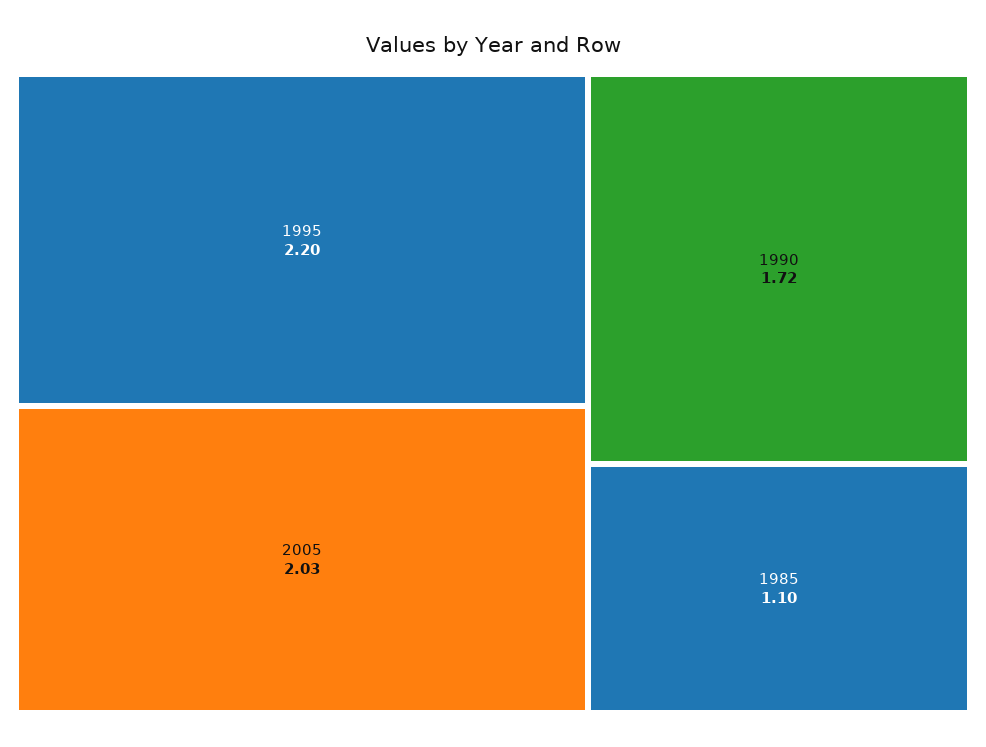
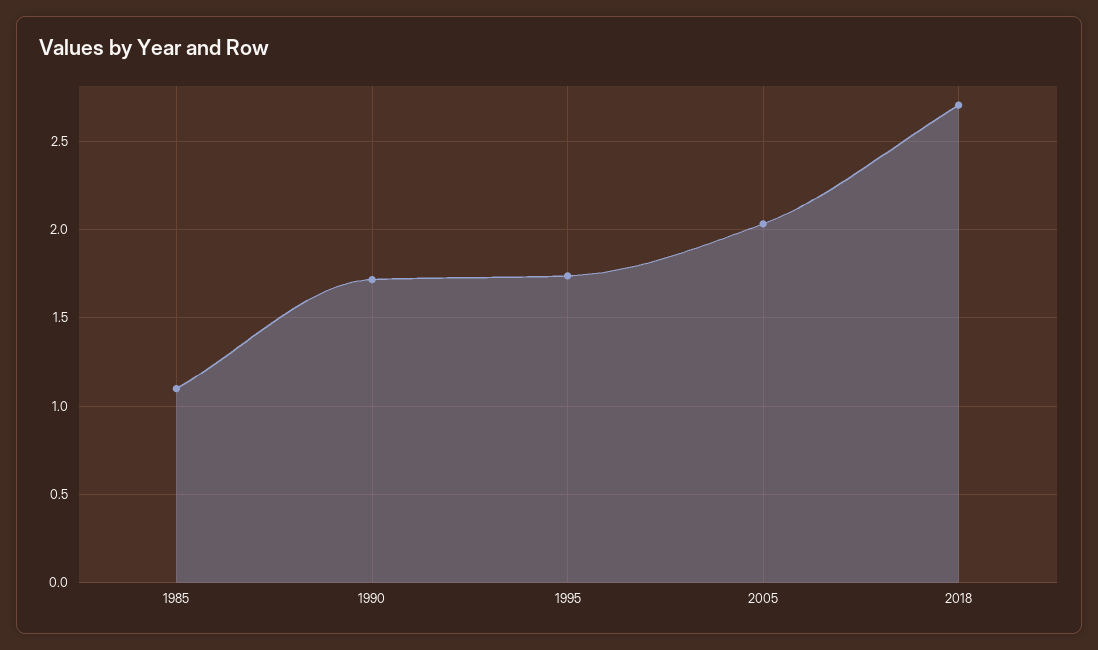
1995: 2.2 -> 1.75
2018: none -> 2.7

